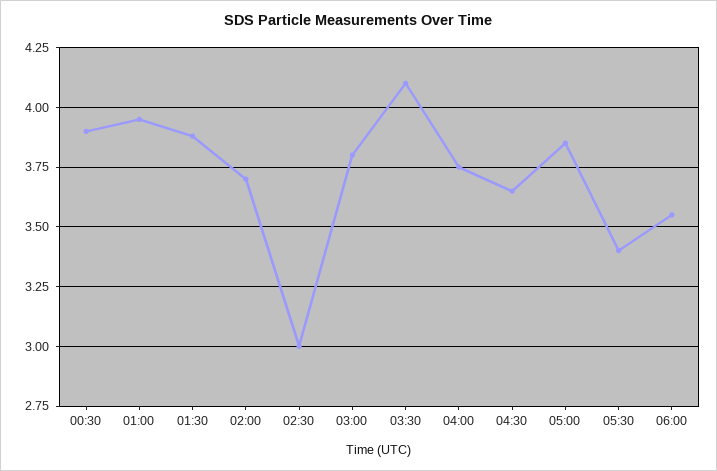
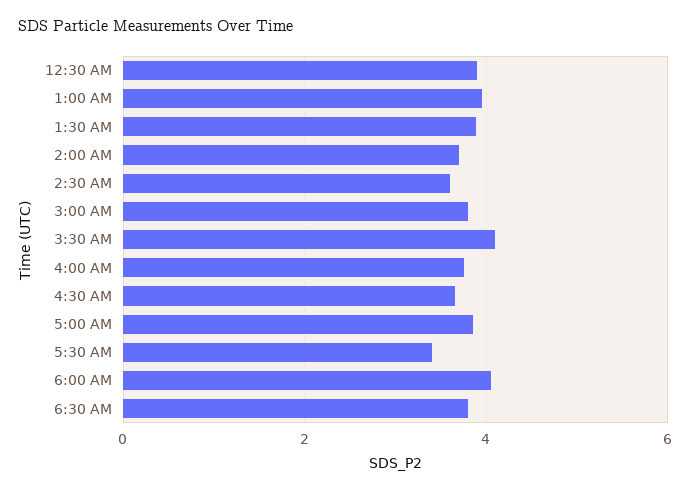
02:30: 3 -> 3.6
06:00: 3.55 -> 4
6:30 AM: none -> 3.8

